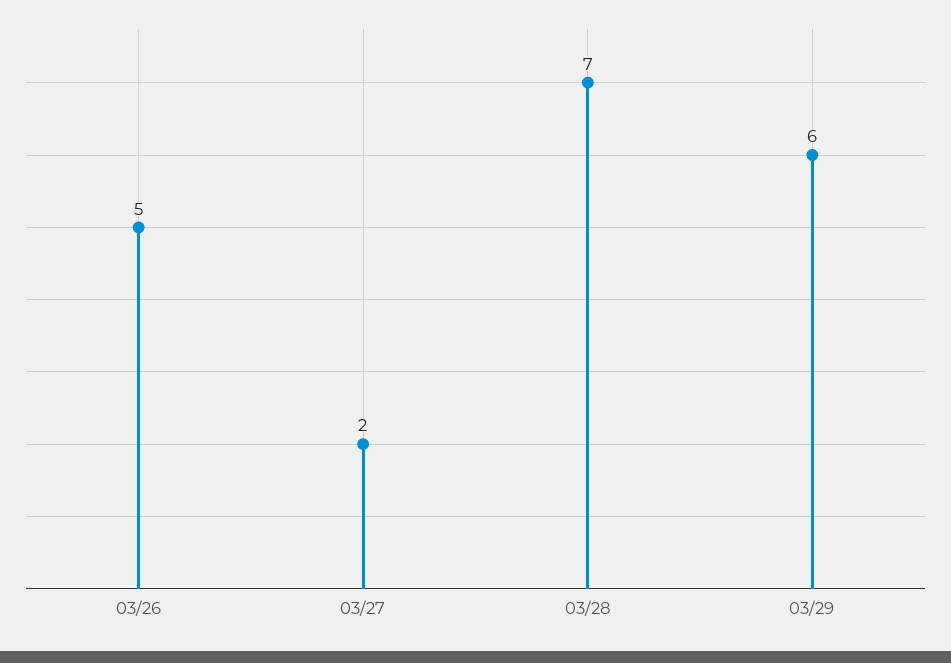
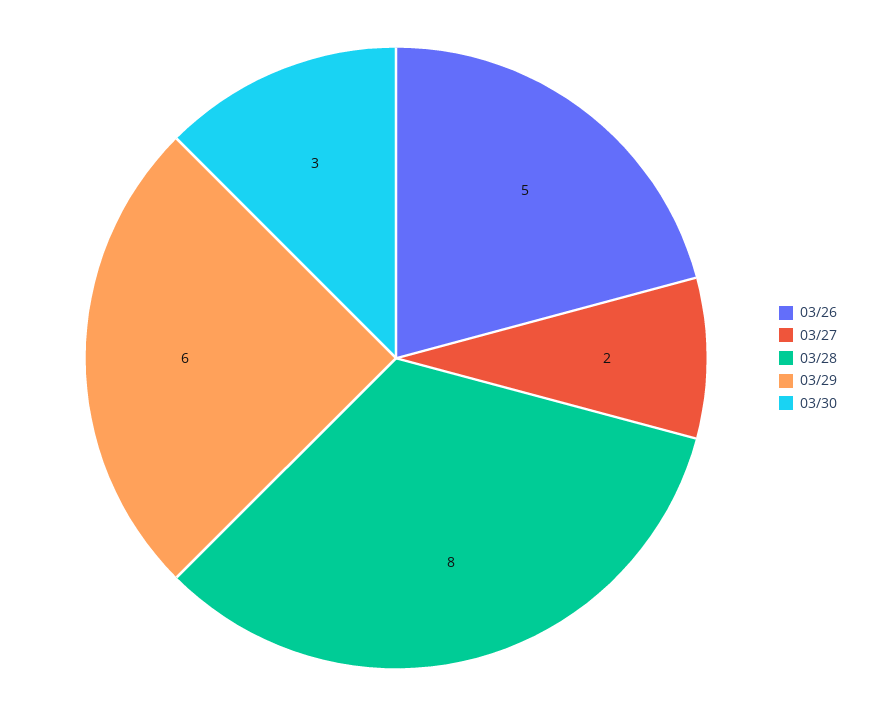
03/28: 7 -> 8
03/30: none -> 3

